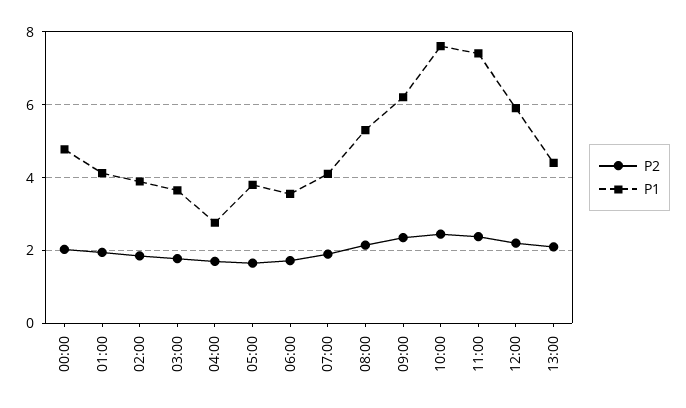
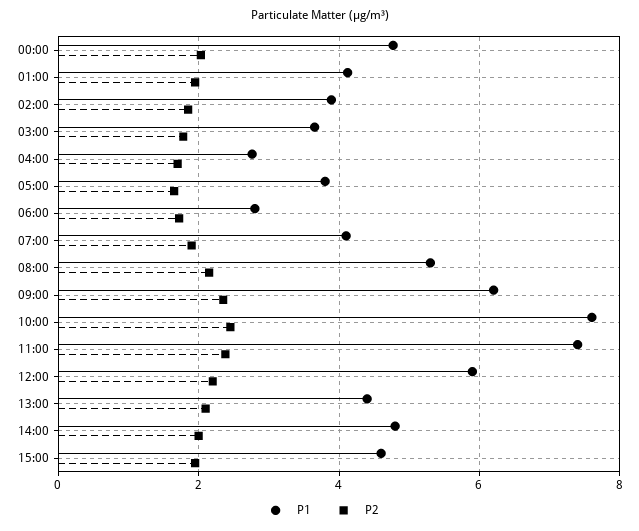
P1, 06:00: 3.6 -> 2.8
P1, 14:00: none -> 4.8
P2, 14:00: none -> 2
P1, 15:00: none -> 4.6
P2, 15:00: none -> 2

